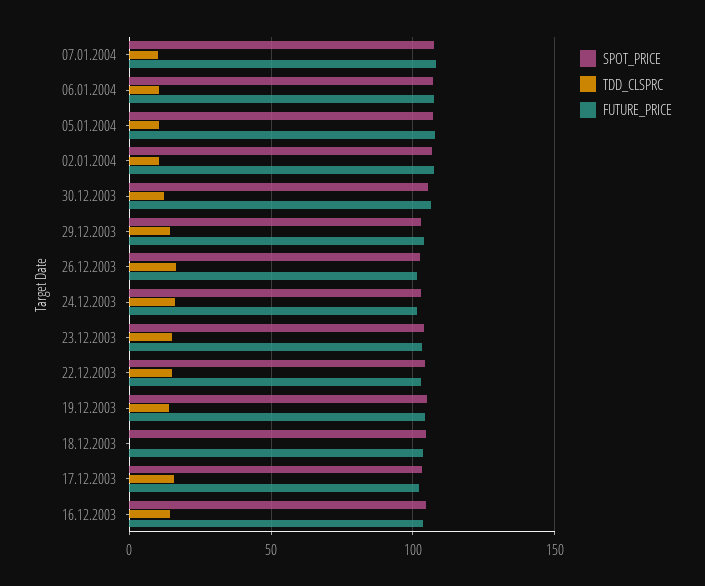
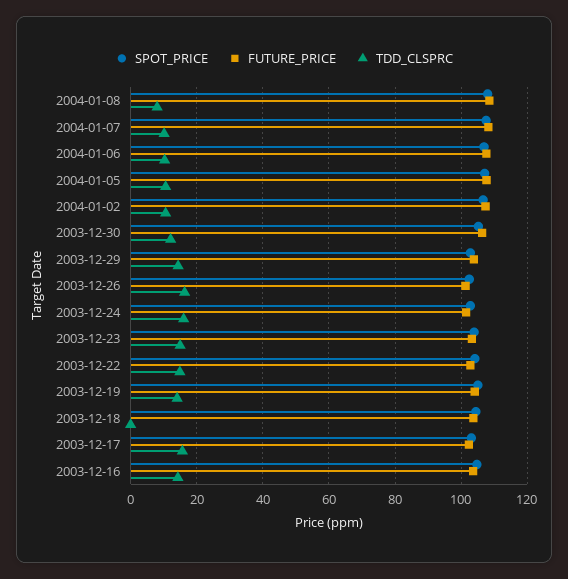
SPOT_PRICE, 2004-01-08: none -> 108
FUTURE_PRICE, 2004-01-08: none -> 108
TDD_CLSPRC, 2004-01-08: none -> 8

